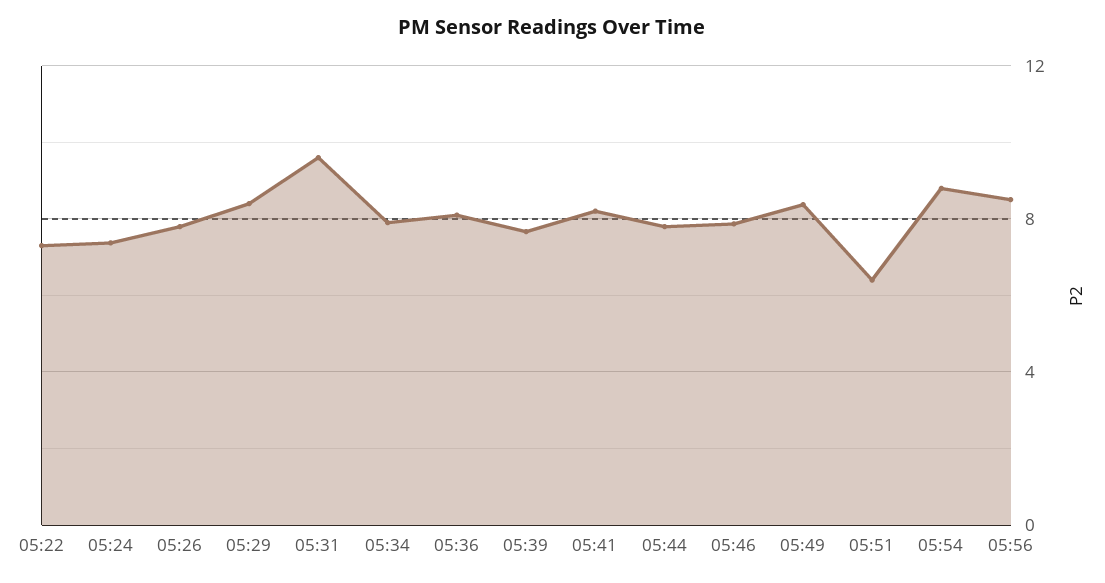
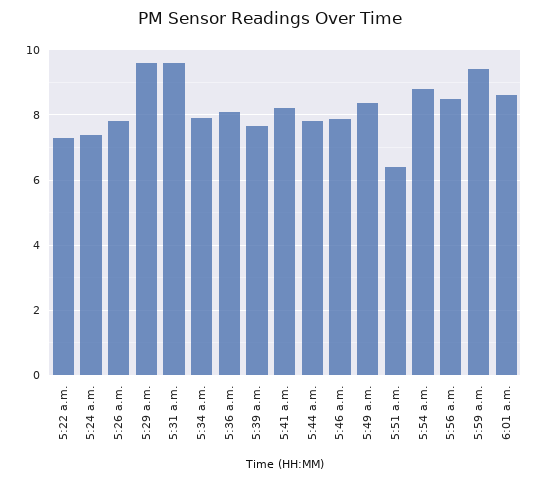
05:29: 8.5 -> 9.6
5:59 a.m.: none -> 9.4
6:01 a.m.: none -> 8.6

